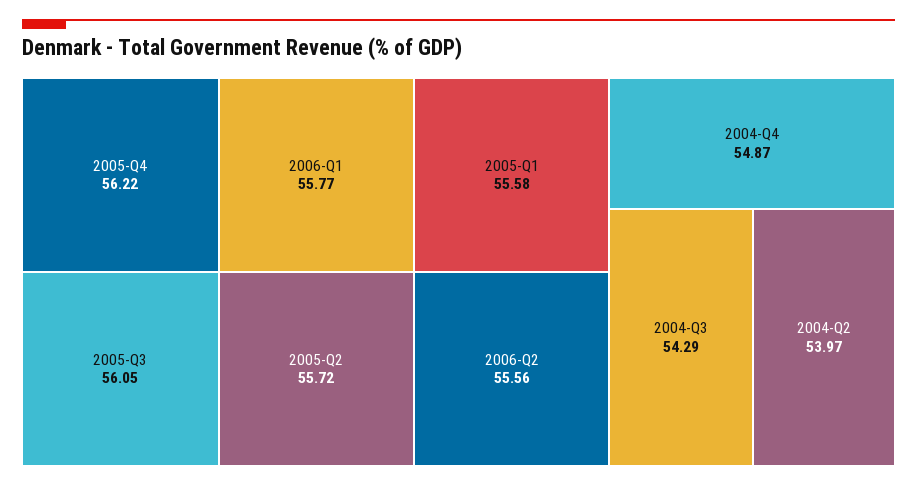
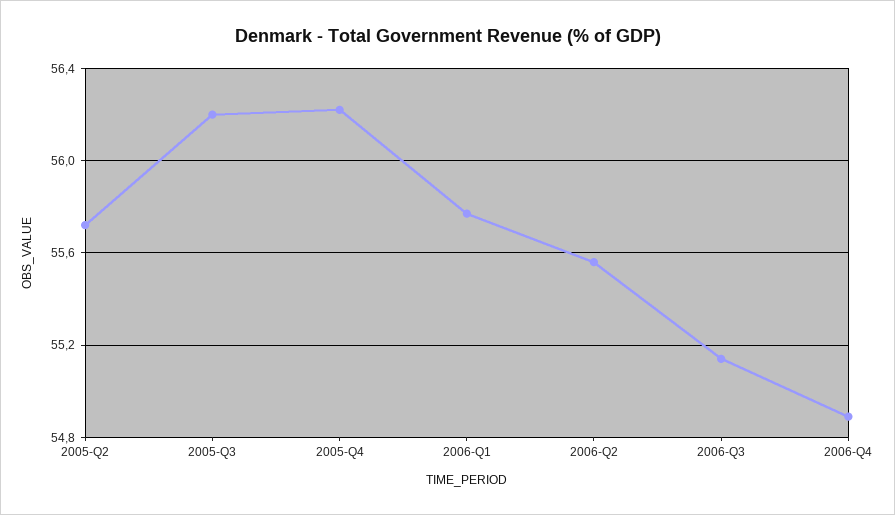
2005-Q3: 56.05 -> 56.2
2005-Q1: 55.58 -> none
2004-Q4: 54.87 -> none
2004-Q3: 54.29 -> none
2004-Q2: 53.97 -> none
2006-Q3: none -> 55.15
2006-Q4: none -> 54.9

